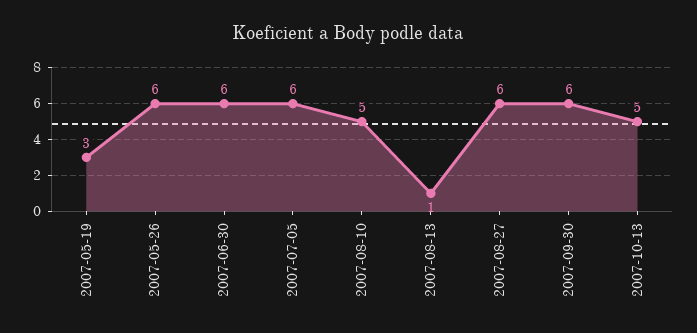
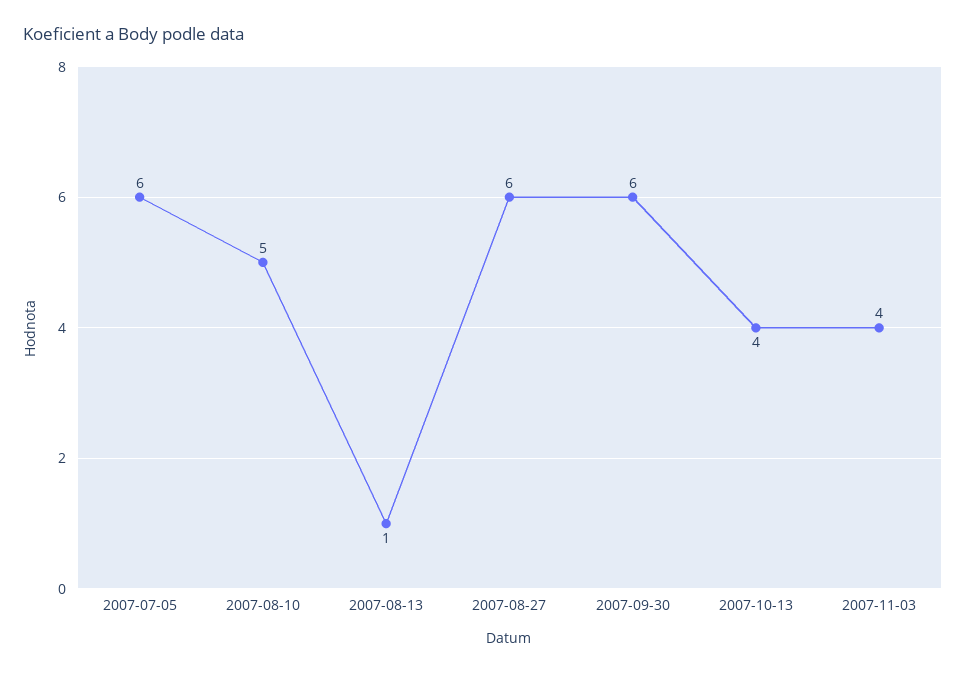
2007-05-19: 3 -> none
2007-05-26: 6 -> none
2007-06-30: 6 -> none
2007-10-13: 5 -> 4
2007-11-03: none -> 4

